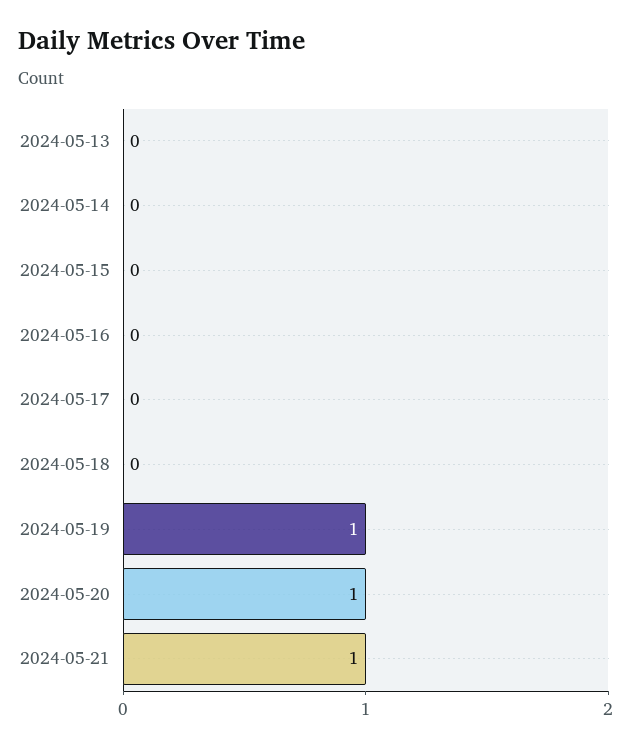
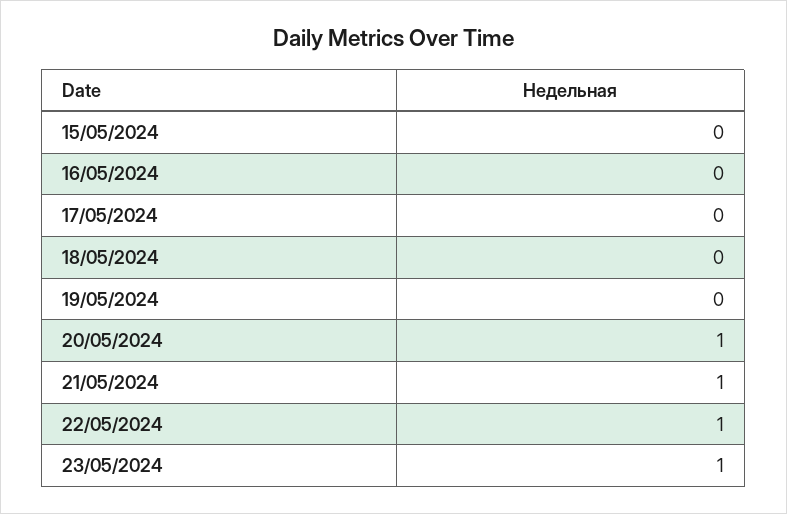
2024-05-13: 0 -> none
2024-05-14: 0 -> none
2024-05-19: 1 -> 0
22/05/2024: none -> 1
23/05/2024: none -> 1

